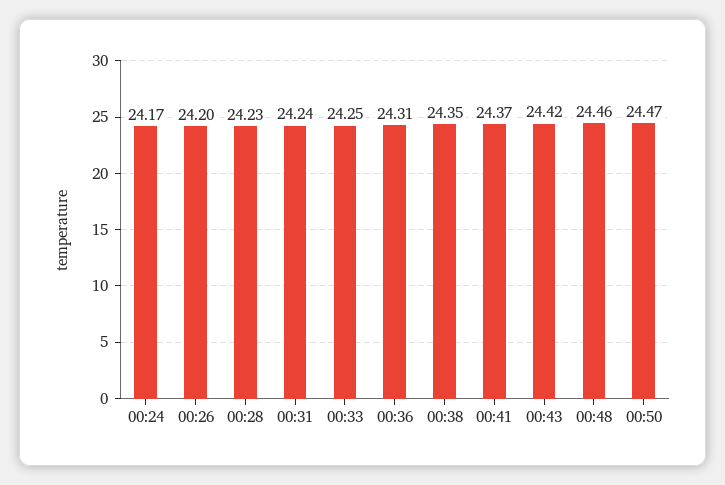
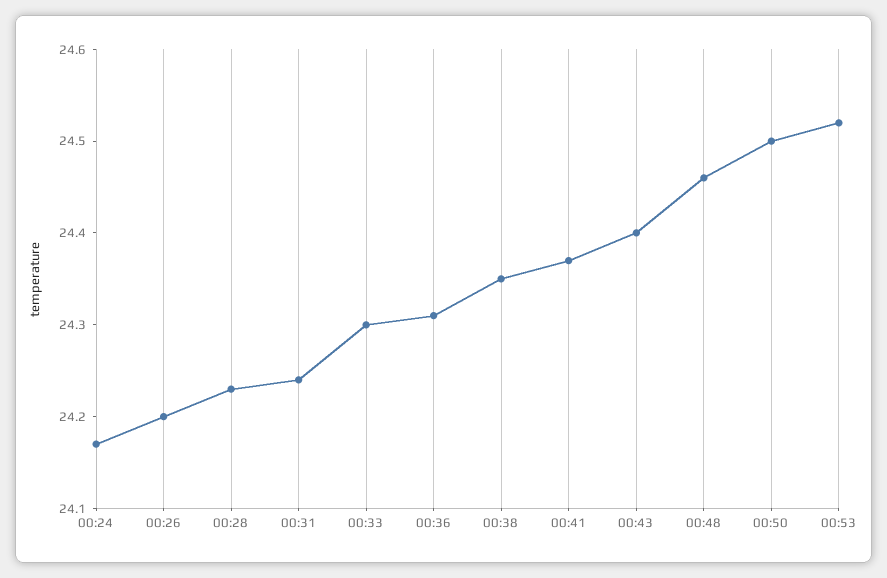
00:33: 24.25 -> 24.3
00:43: 24.42 -> 24.4
00:50: 24.47 -> 24.5
00:53: none -> 24.52

